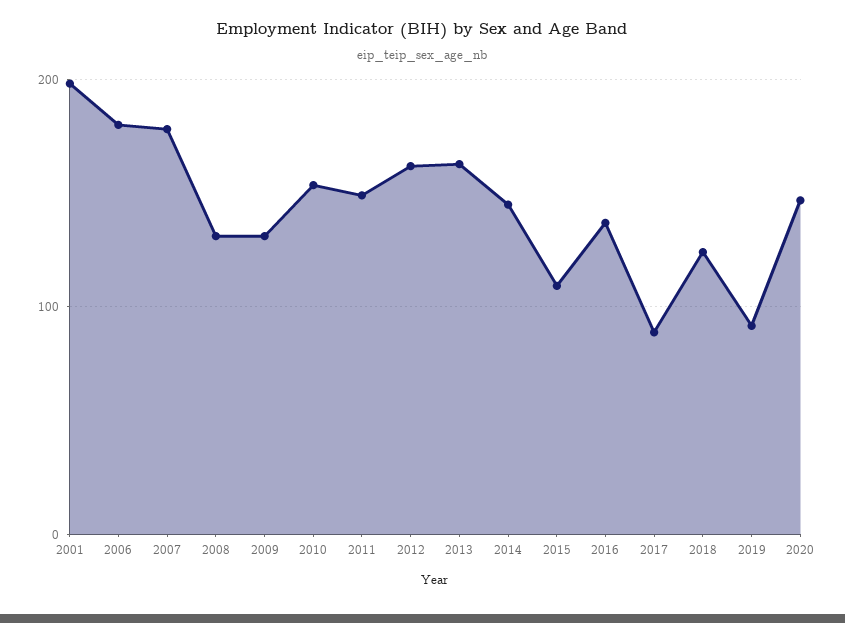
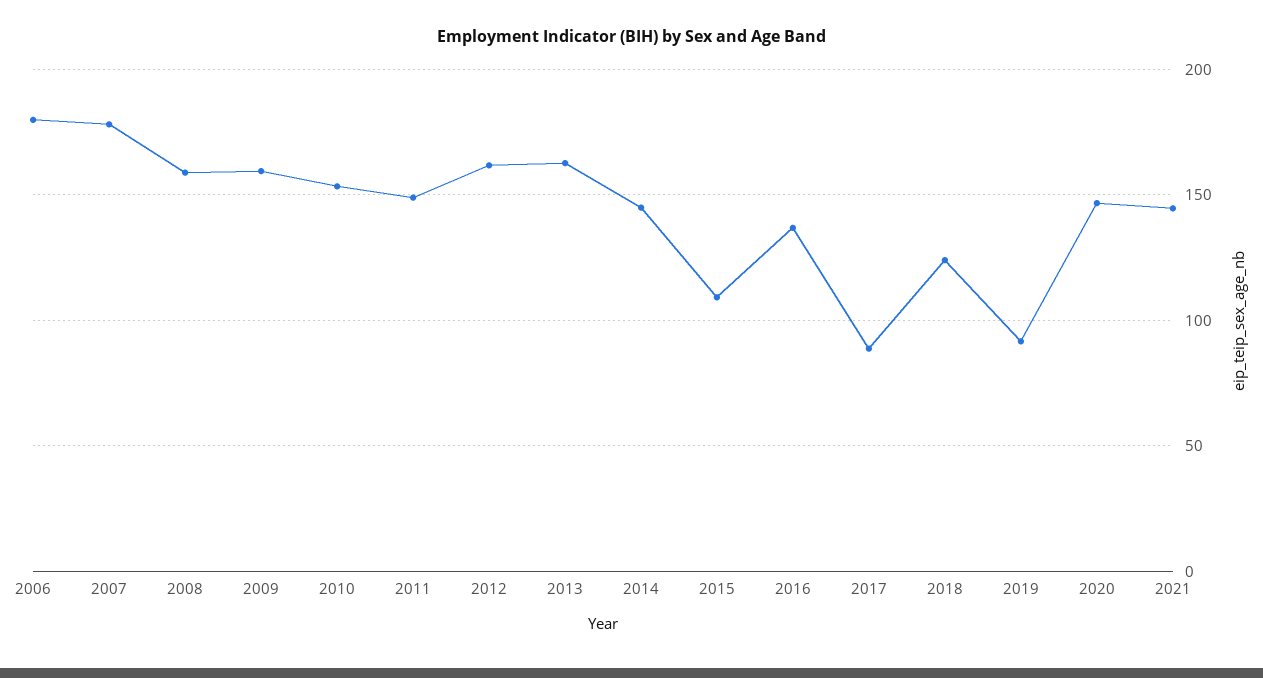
2001: 200 -> none
2008: 130 -> 160
2009: 130 -> 160
2021: none -> 145

